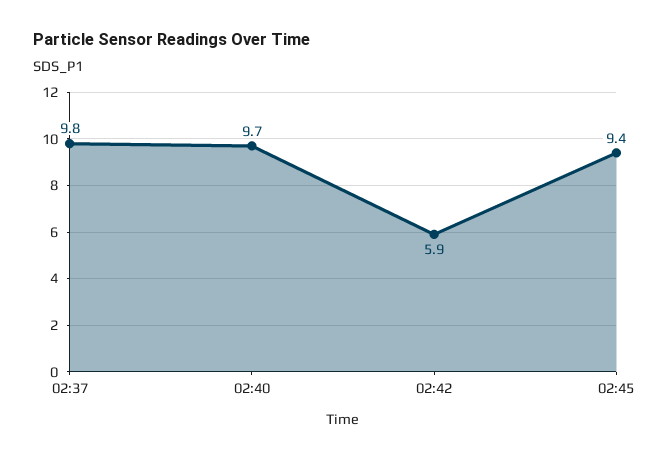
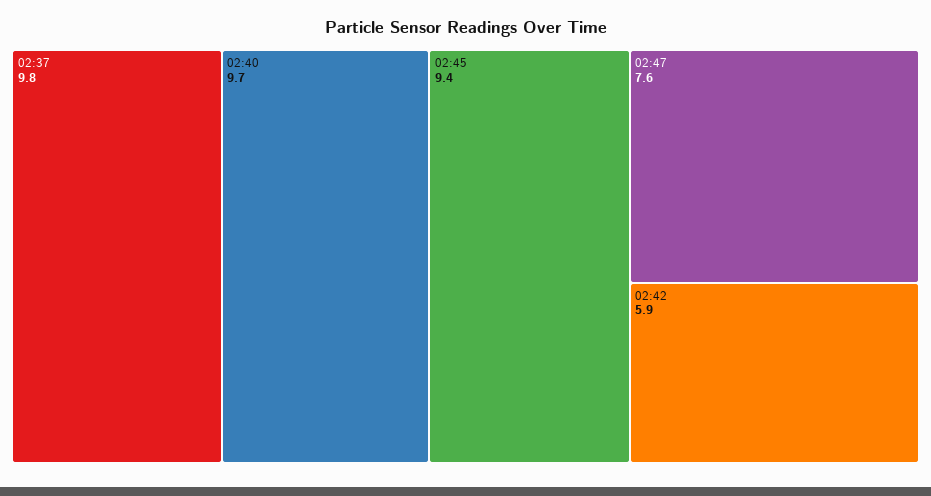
02:47: none -> 7.6

